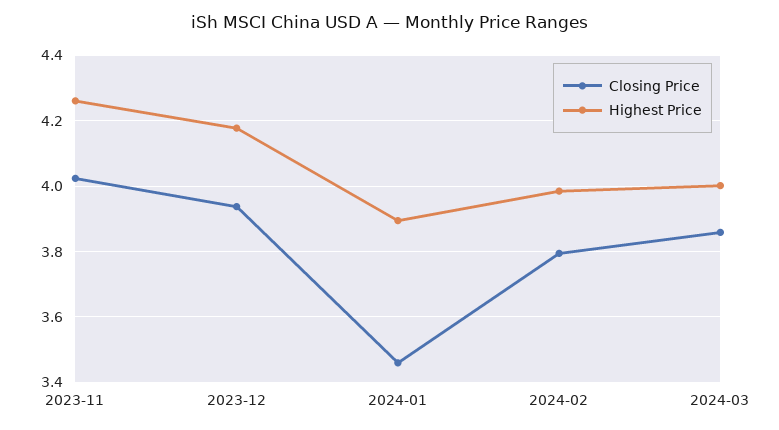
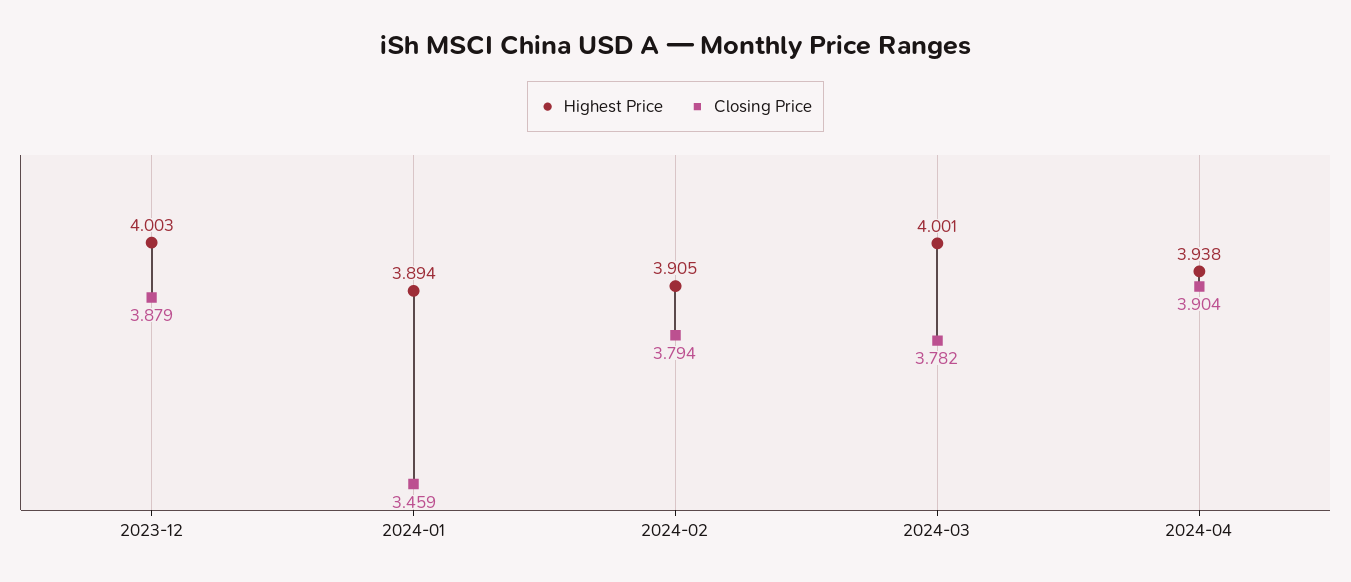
Closing Price, 2023-11: 4.02 -> none
Highest Price, 2023-11: 4.26 -> none
Closing Price, 2023-12: 3.94 -> 3.879
Highest Price, 2023-12: 4.18 -> 4.003
Highest Price, 2024-02: 3.98 -> 3.905
Closing Price, 2024-03: 3.86 -> 3.782
Highest Price, 2024-04: none -> 3.938
Closing Price, 2024-04: none -> 3.904

